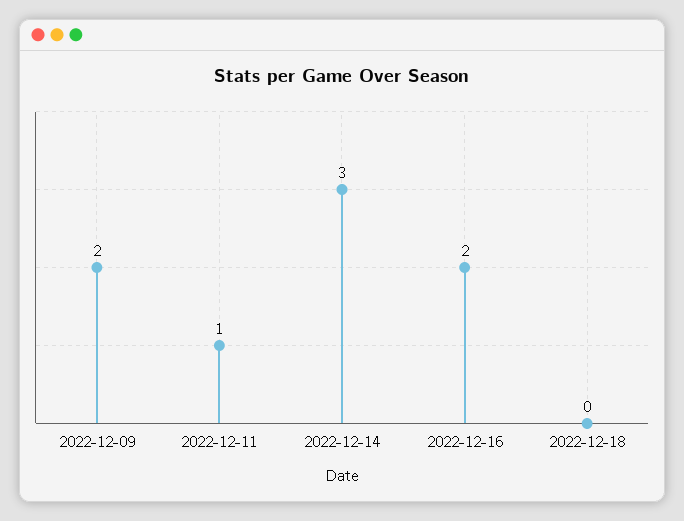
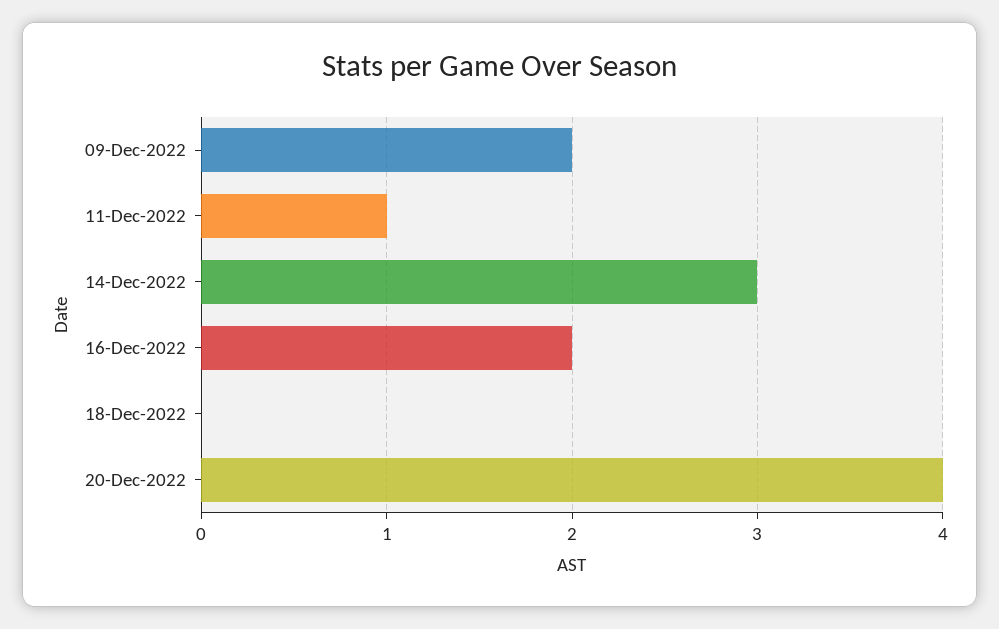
20-Dec-2022: none -> 4

